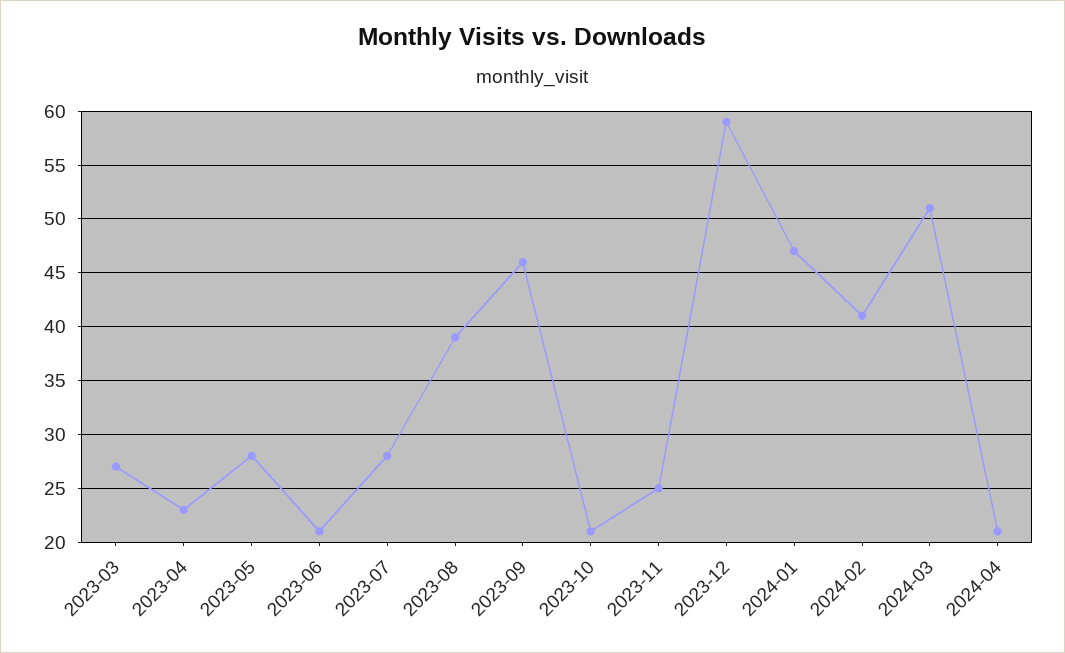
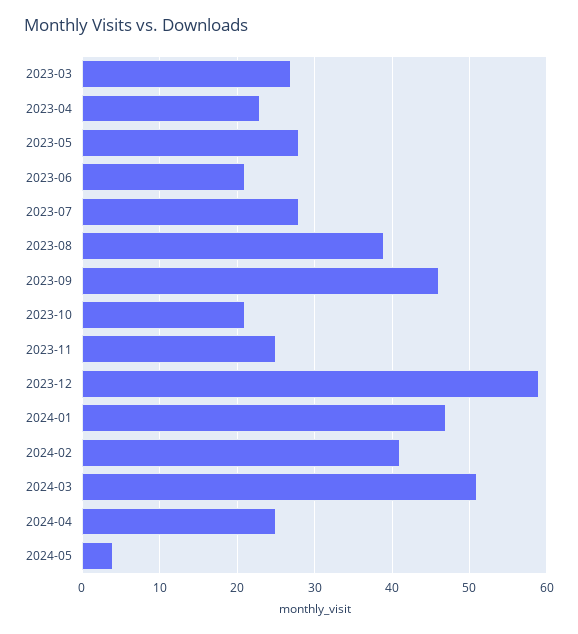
2024-04: 21 -> 25
2024-05: none -> 4

